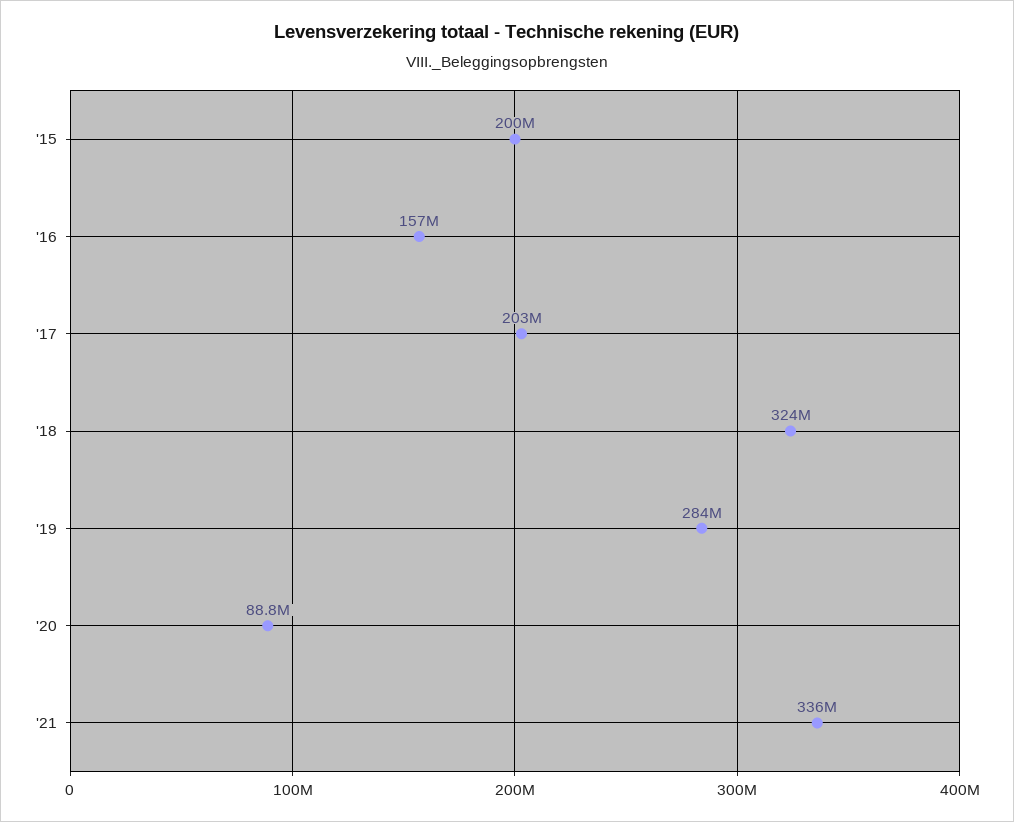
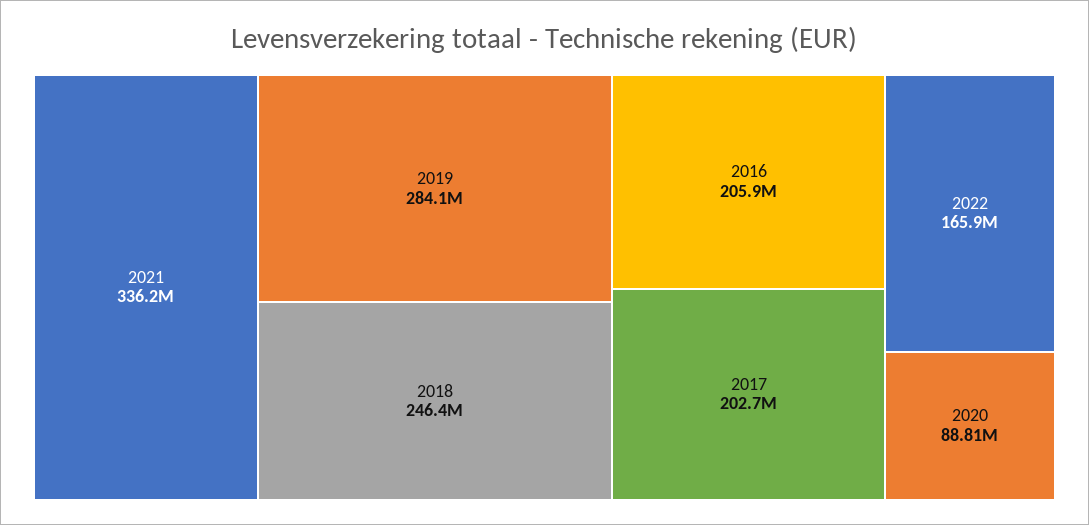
'15: 200000000 -> none
'16: 157000000 -> 205900000
'18: 324000000 -> 246400000
2022: none -> 165900000

